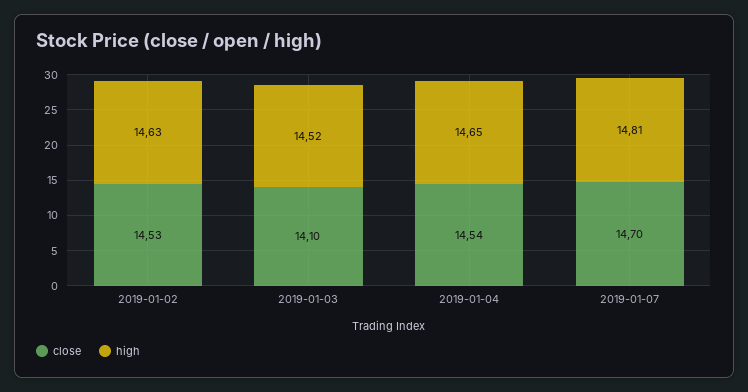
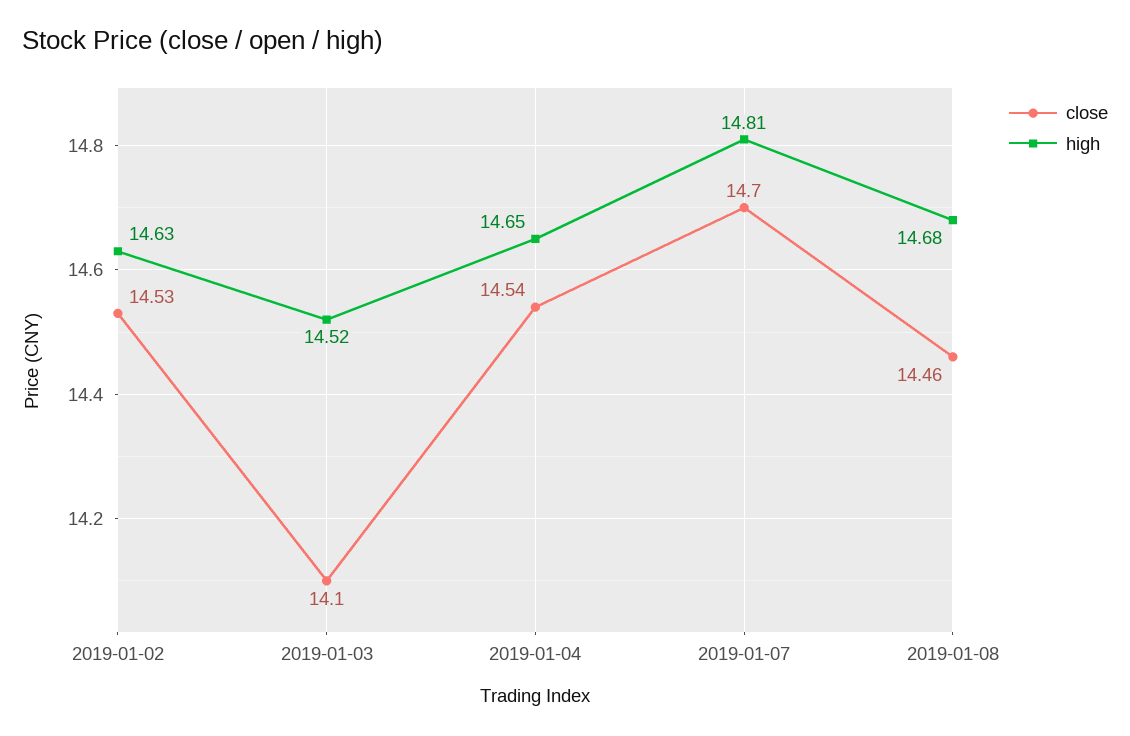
close, 2019-01-08: none -> 14.46
high, 2019-01-08: none -> 14.68

